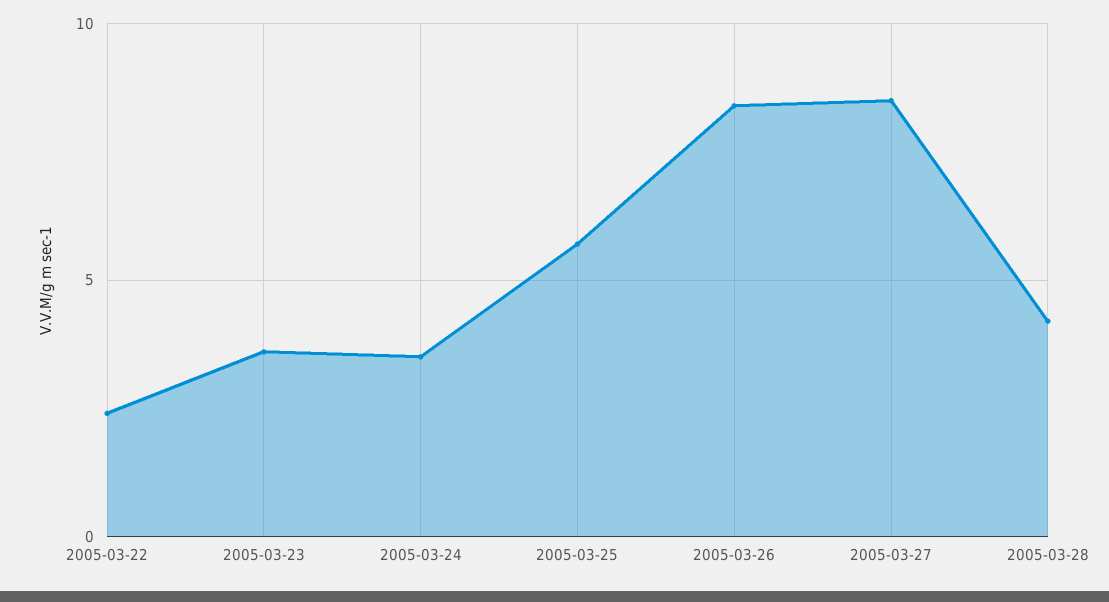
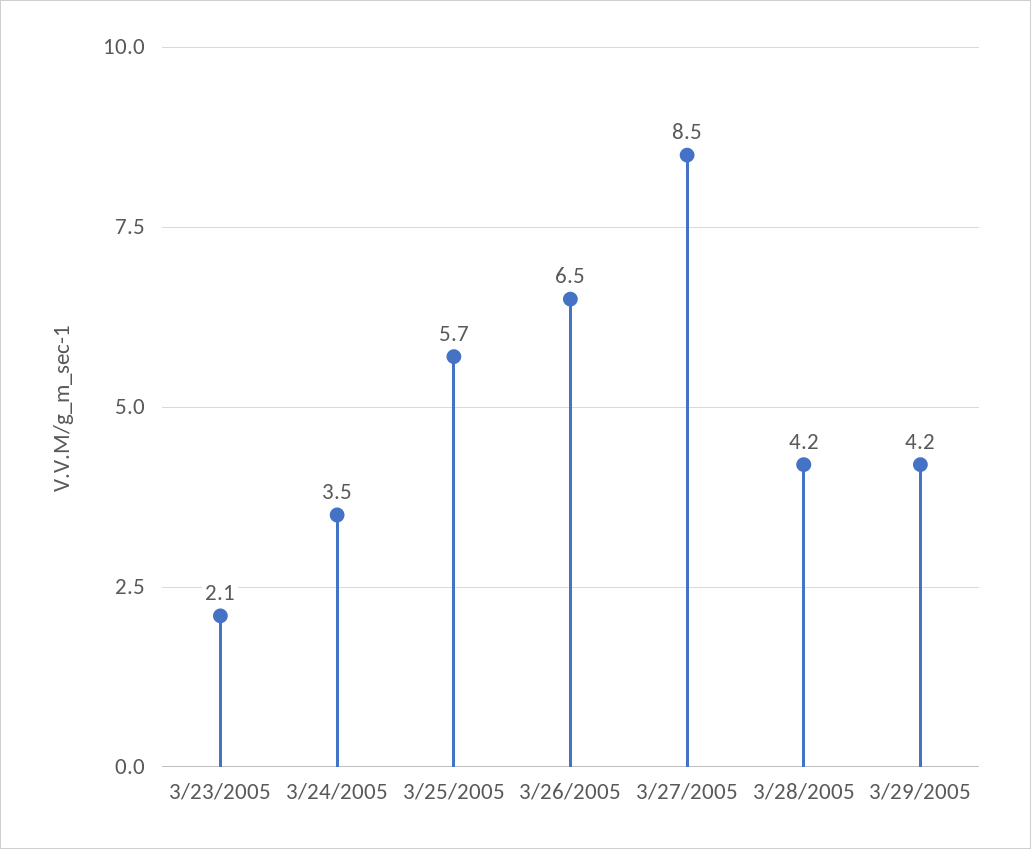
2005-03-22: 2.5 -> none
2005-03-23: 3.5 -> 2.1
2005-03-26: 8.5 -> 6.5
3/29/2005: none -> 4.2

